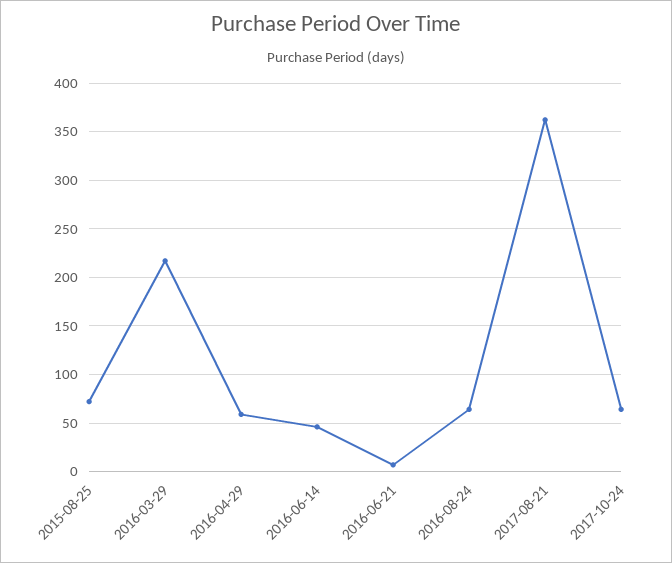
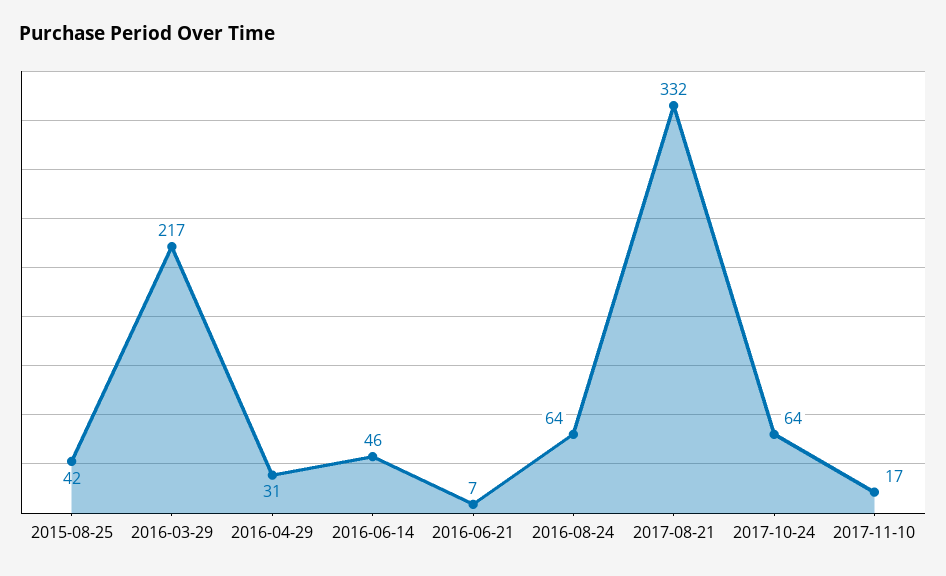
2015-08-25: 70 -> 42
2016-04-29: 60 -> 31
2017-08-21: 360 -> 332
2017-11-10: none -> 17

